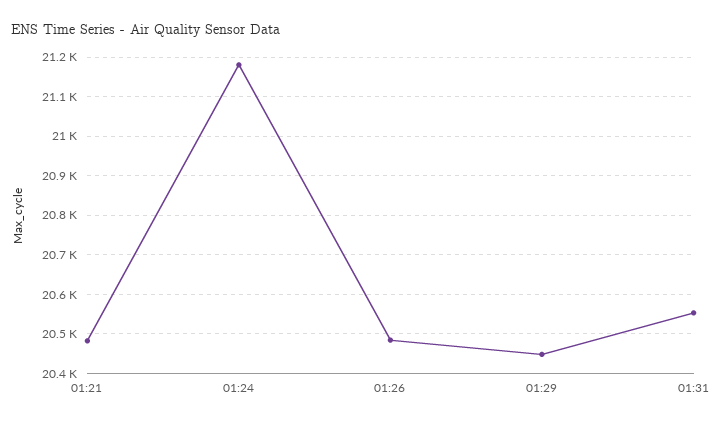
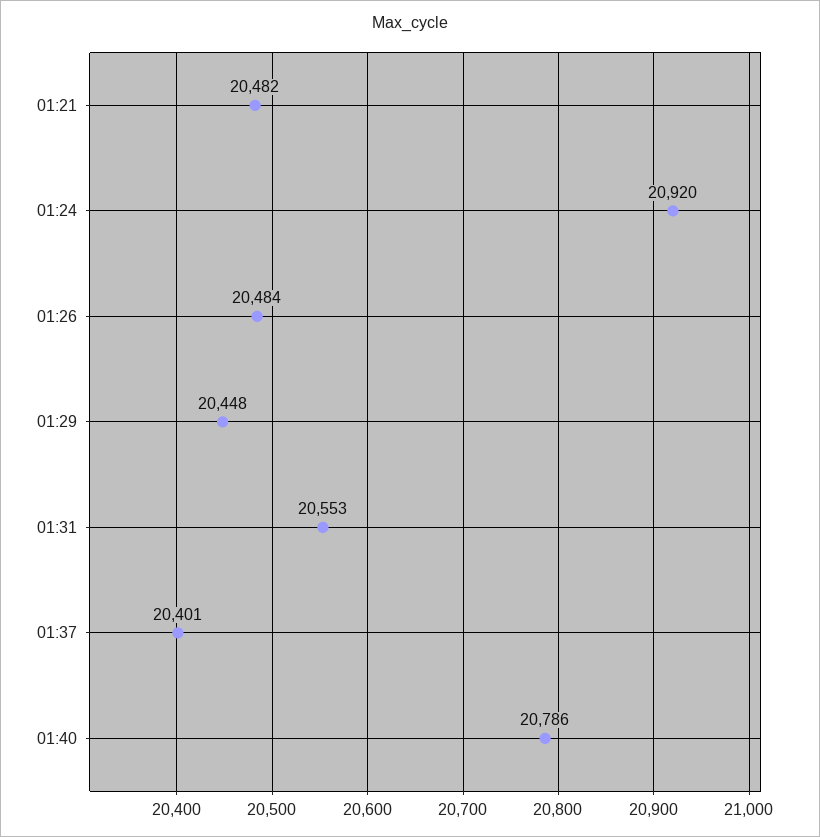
01:24: 21180 -> 20920
01:37: none -> 20401
01:40: none -> 20786

